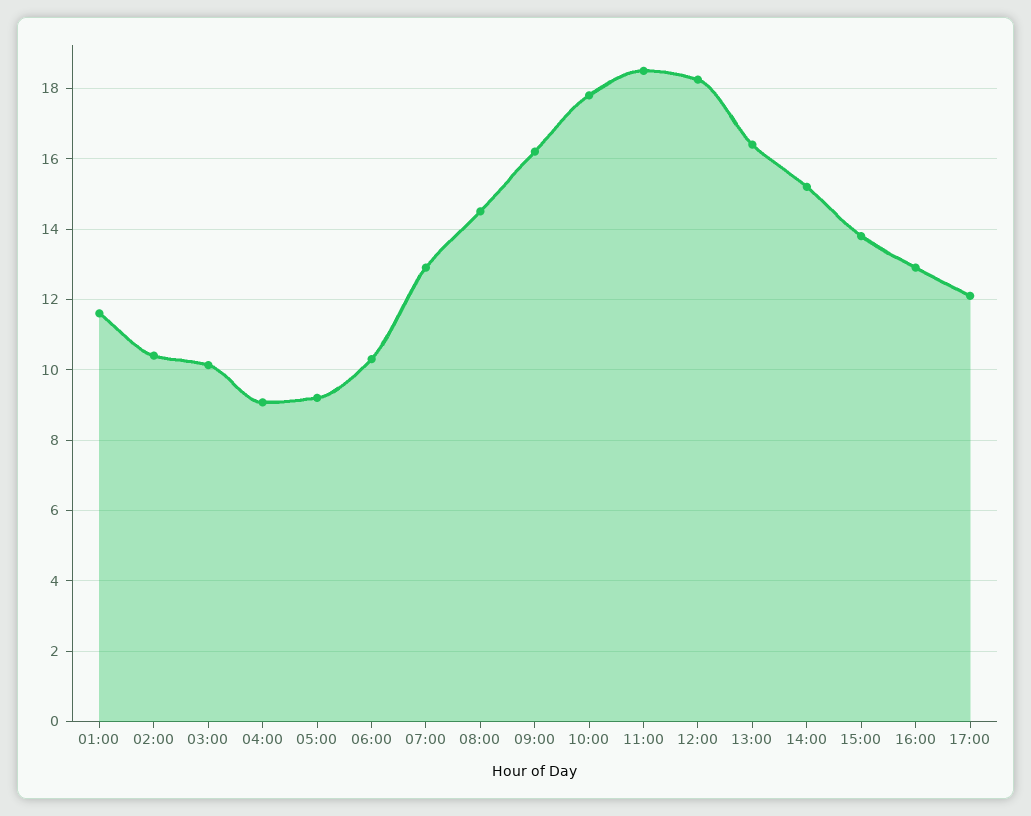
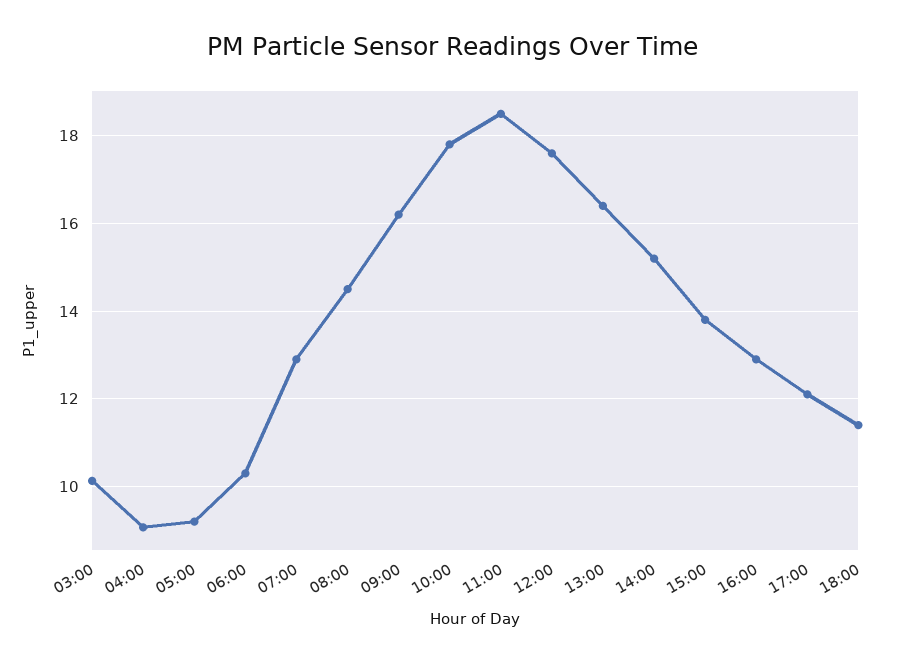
01:00: 11.6 -> none
02:00: 10.4 -> none
12:00: 18.2 -> 17.6
18:00: none -> 11.4

